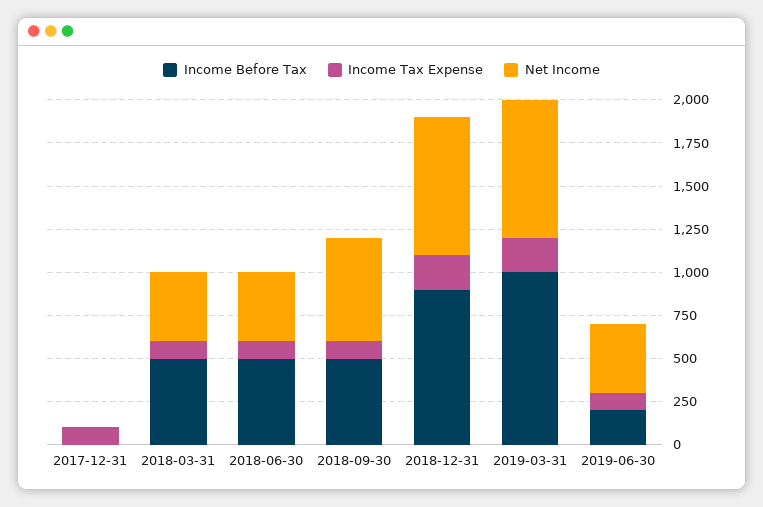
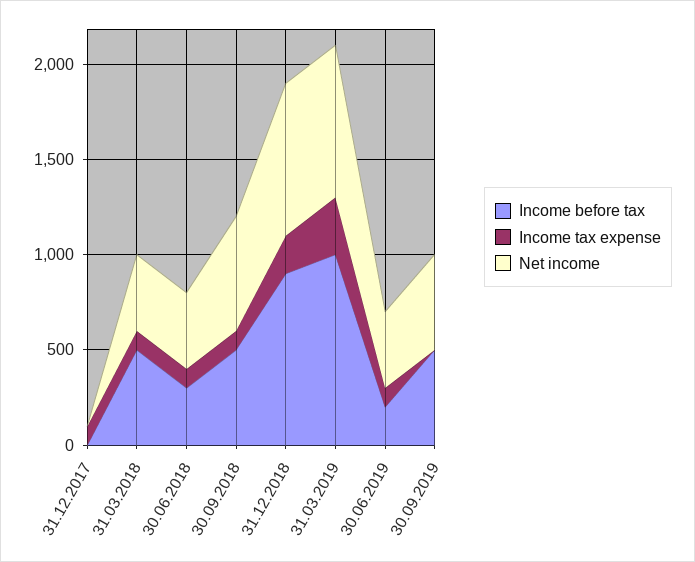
Income Before Tax, 2018-06-30: 500 -> 300
Income Tax Expense, 2019-03-31: 200 -> 300
Income Before Tax, 30.09.2019: none -> 500
Income Tax Expense, 30.09.2019: none -> 0
Net Income, 30.09.2019: none -> 500

